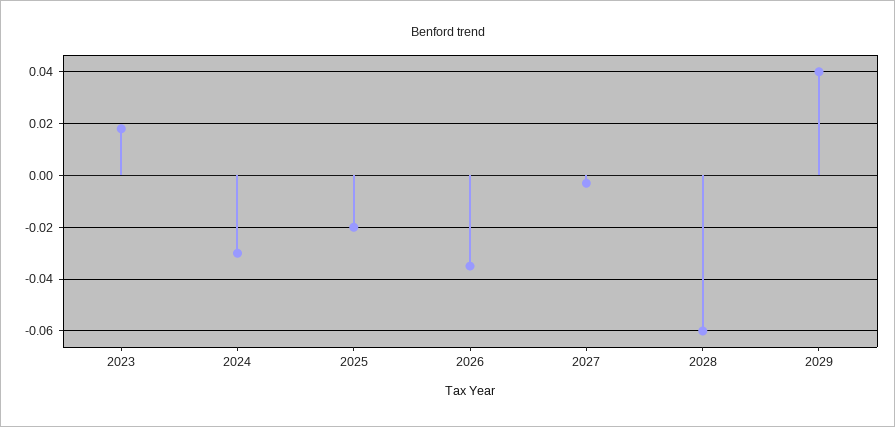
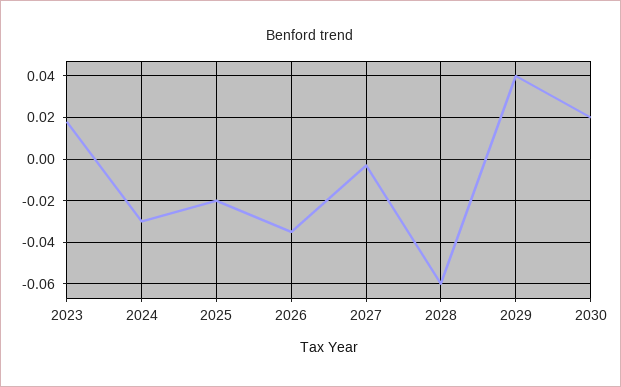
2030: none -> 0.02

